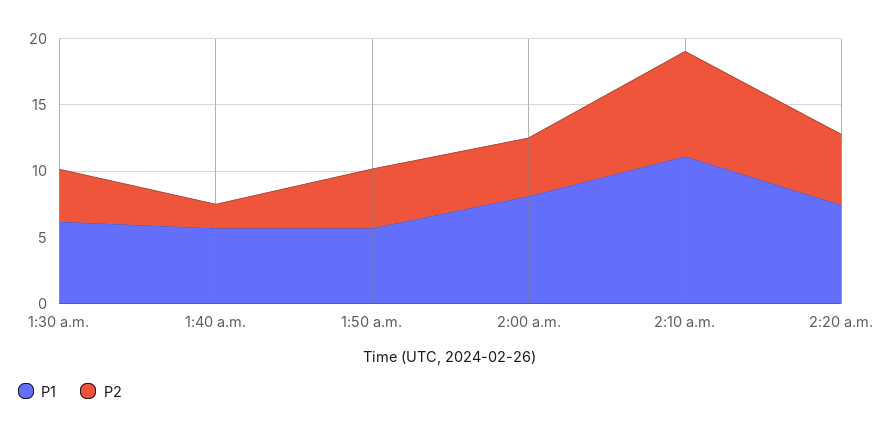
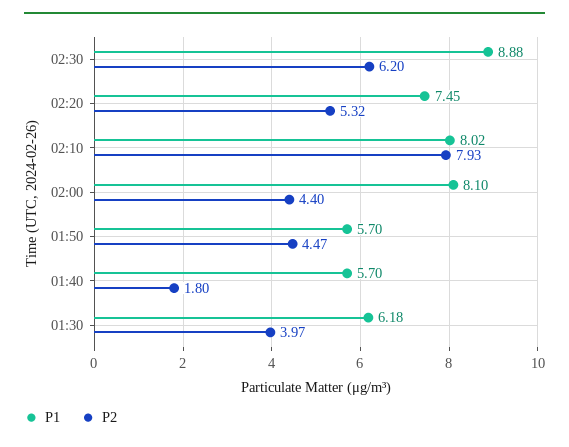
P1, 2:10 a.m.: 11 -> 8.02
P1, 02:30: none -> 8.88
P2, 02:30: none -> 6.2

